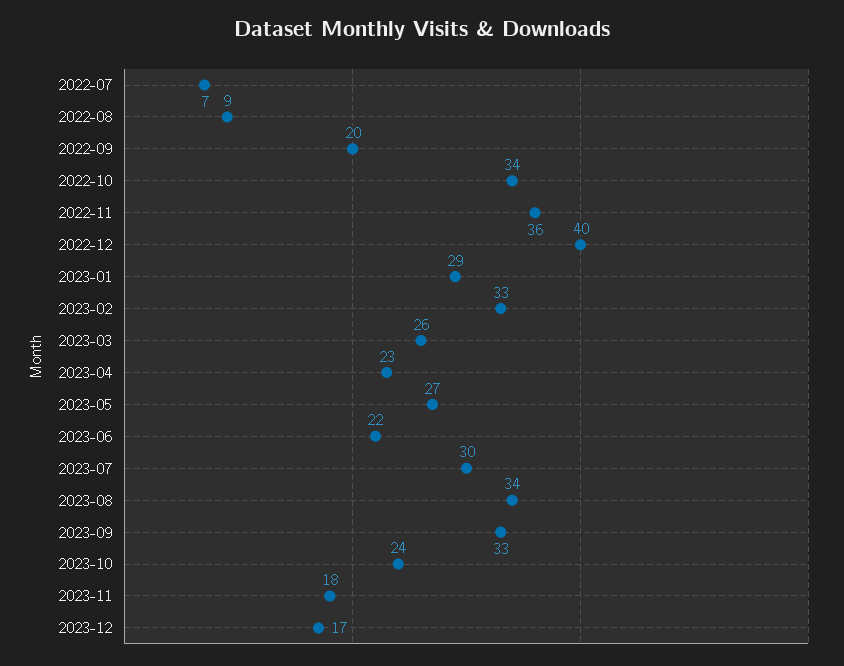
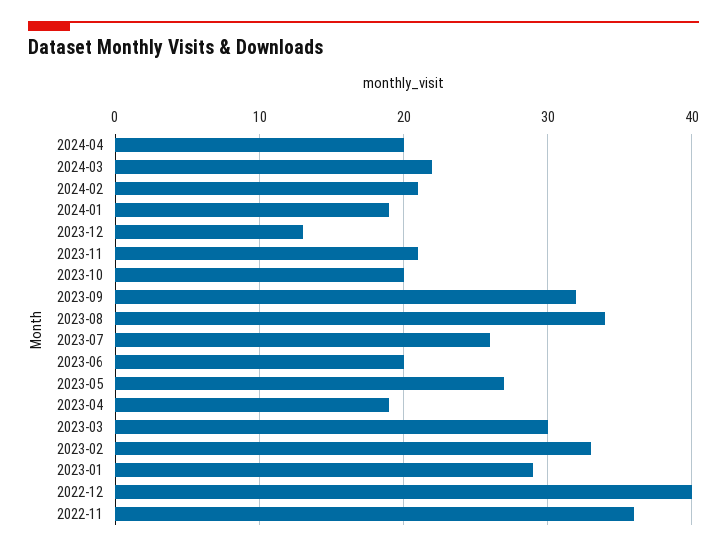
2022-07: 7 -> none
2022-08: 9 -> none
2022-09: 20 -> none
2022-10: 34 -> none
2023-03: 26 -> 30
2023-04: 23 -> 19
2023-06: 22 -> 20
2023-07: 30 -> 26
2023-09: 33 -> 32
2023-10: 24 -> 20
2023-11: 18 -> 21
2023-12: 17 -> 13
2024-04: none -> 20
2024-03: none -> 22
2024-02: none -> 21
2024-01: none -> 19

